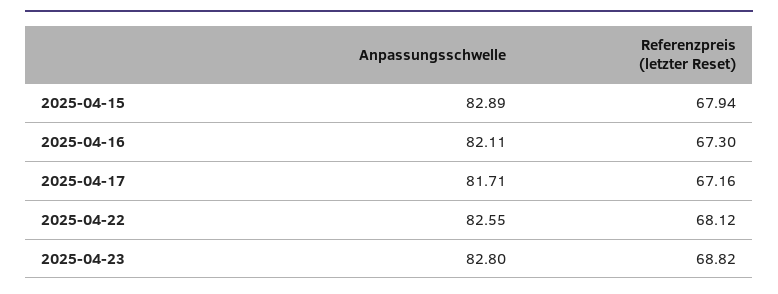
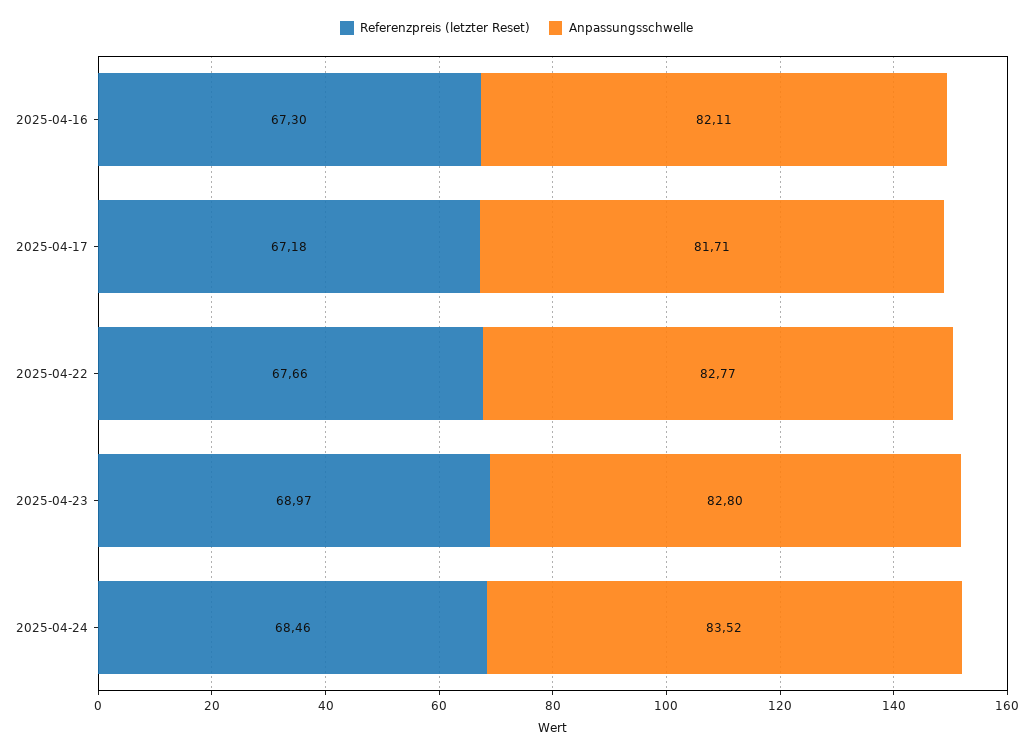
Anpassungsschwelle, 2025-04-15: 82.89 -> none
Referenzpreis (letzter Reset), 2025-04-15: 67.94 -> none
Referenzpreis (letzter Reset), 2025-04-17: 67.16 -> 67.18
Anpassungsschwelle, 2025-04-22: 82.55 -> 82.77
Referenzpreis (letzter Reset), 2025-04-22: 68.12 -> 67.66
Referenzpreis (letzter Reset), 2025-04-23: 68.82 -> 68.97
Referenzpreis (letzter Reset), 2025-04-24: none -> 68.46
Anpassungsschwelle, 2025-04-24: none -> 83.52

